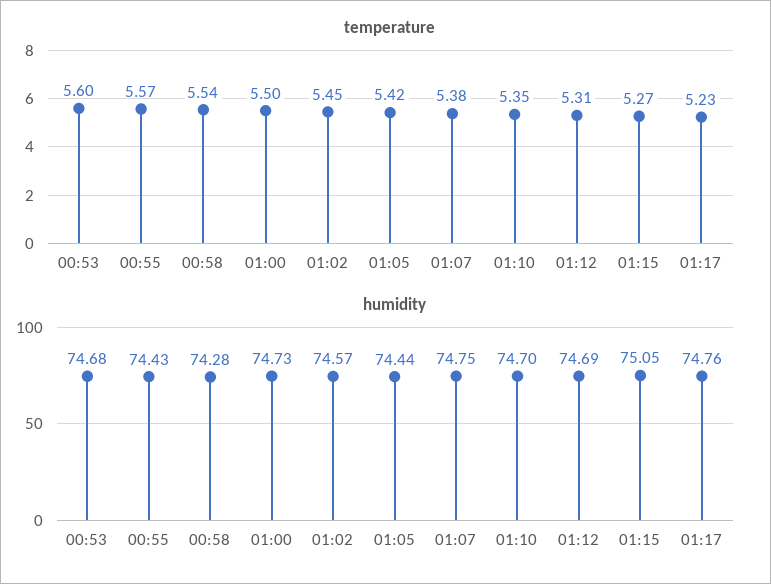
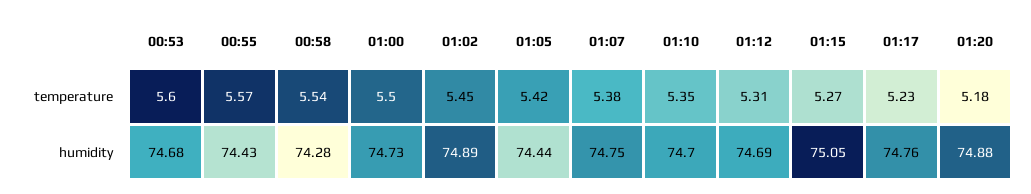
humidity, 01:02: 74.57 -> 74.89
temperature, 01:20: none -> 5.18
humidity, 01:20: none -> 74.88

